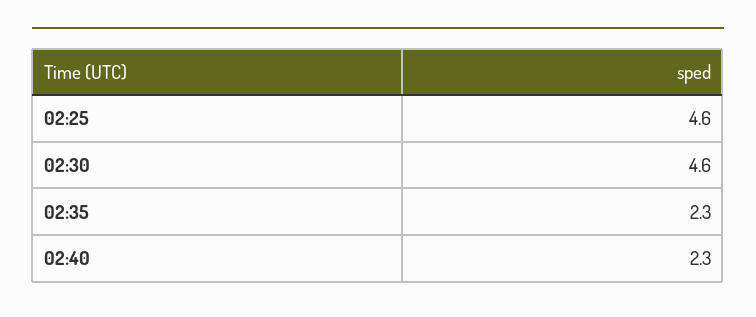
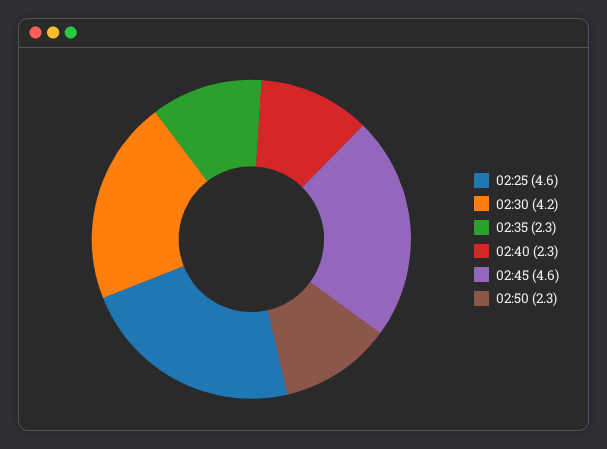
02:30: 4.6 -> 4.2
02:45: none -> 4.6
02:50: none -> 2.3

